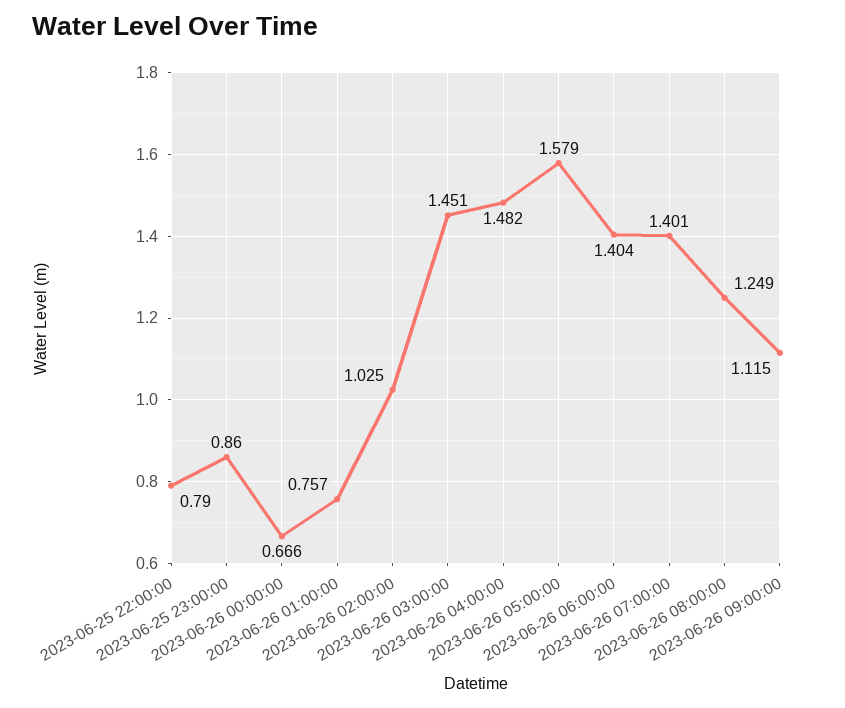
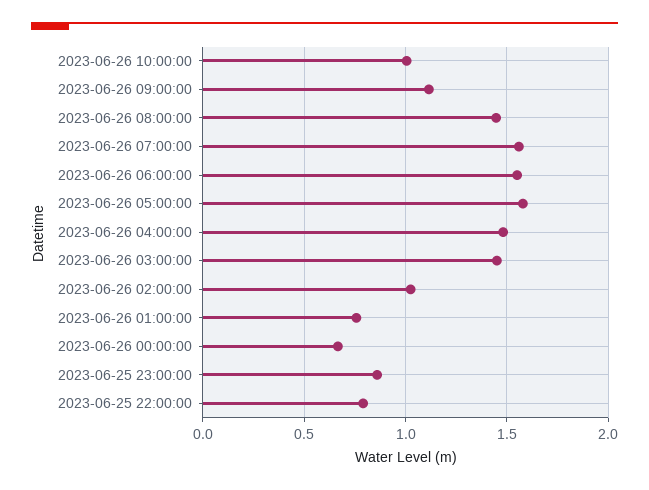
2023-06-26 06:00:00: 1.404 -> 1.55
2023-06-26 07:00:00: 1.401 -> 1.55
2023-06-26 08:00:00: 1.249 -> 1.45
2023-06-26 10:00:00: none -> 1

